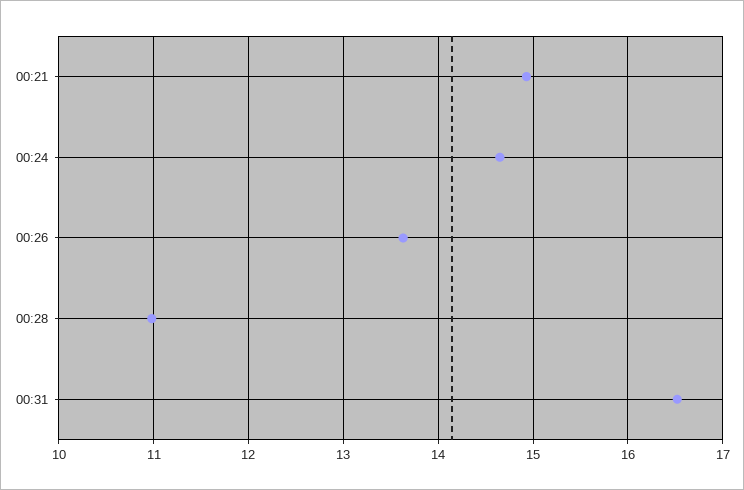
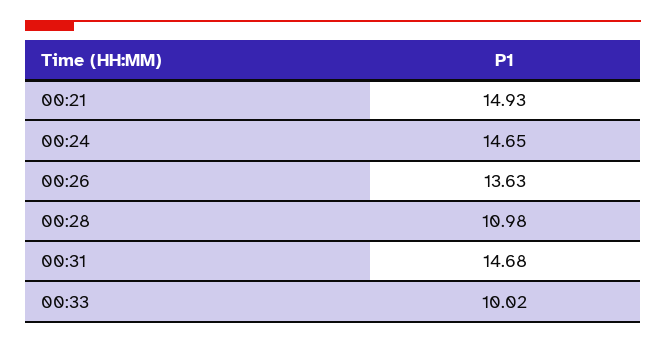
00:31: 16.5 -> 14.68
00:33: none -> 10.02

